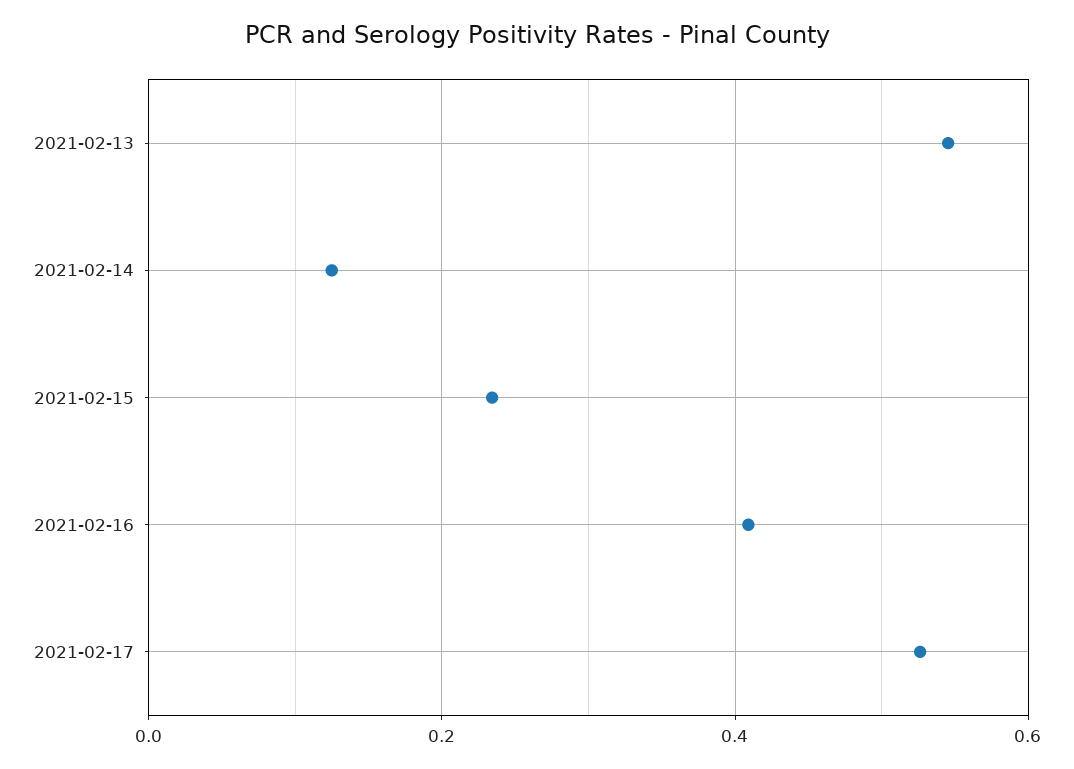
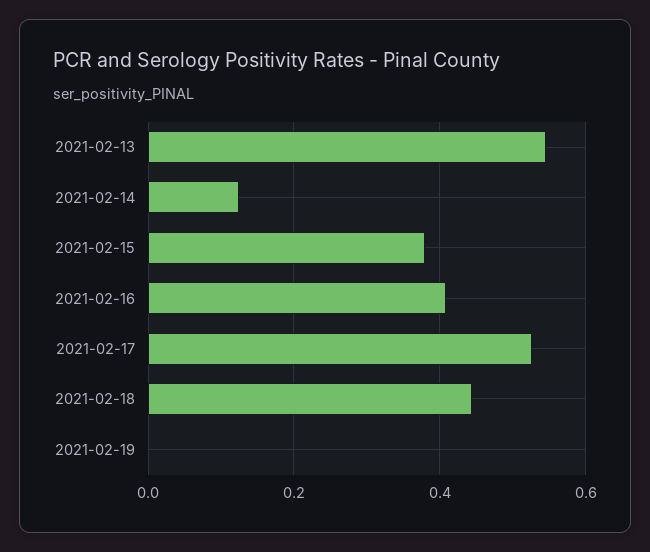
2021-02-15: 0.24 -> 0.38
2021-02-18: none -> 0.44
2021-02-19: none -> 0

